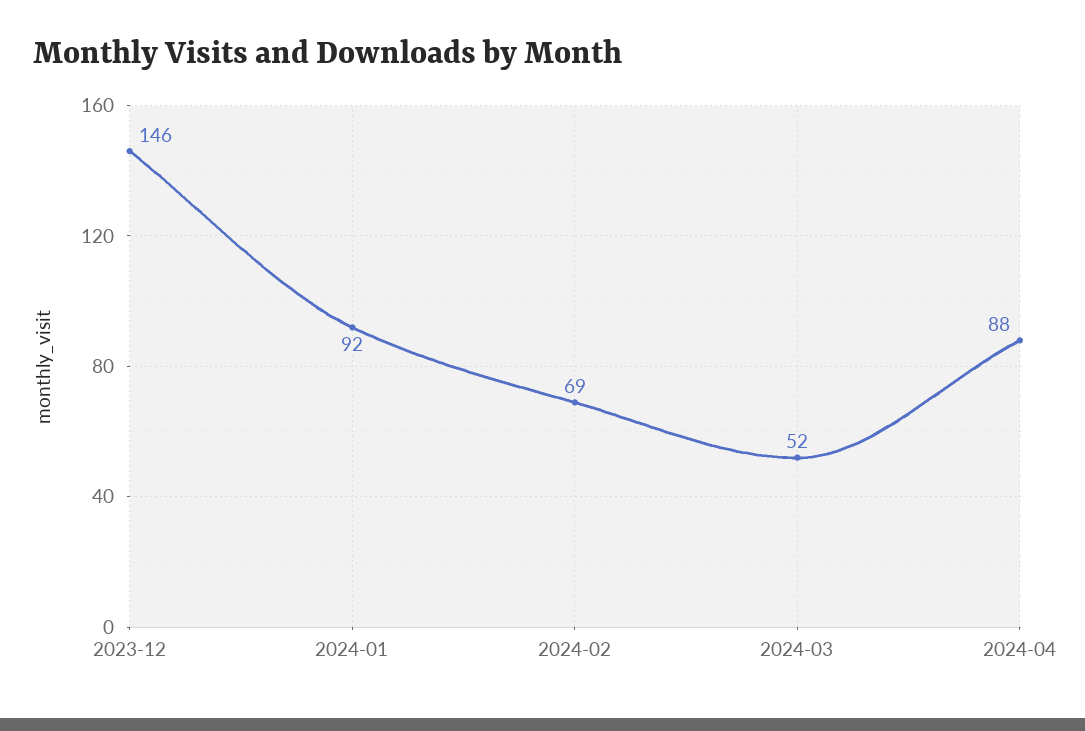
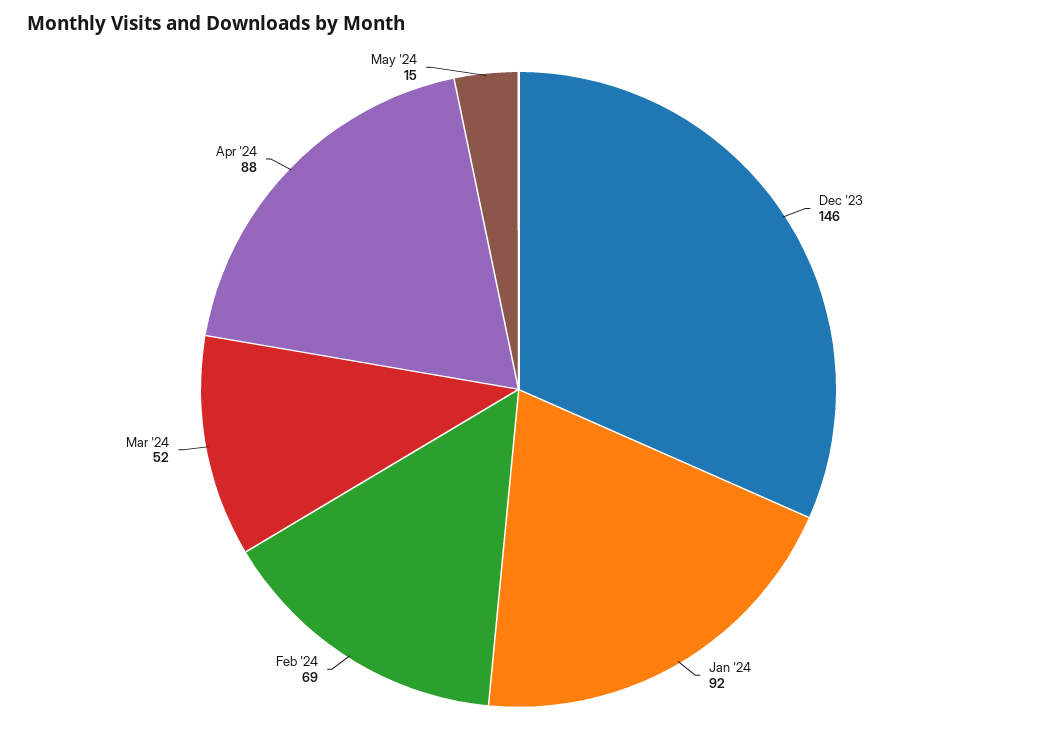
May '24: none -> 15

